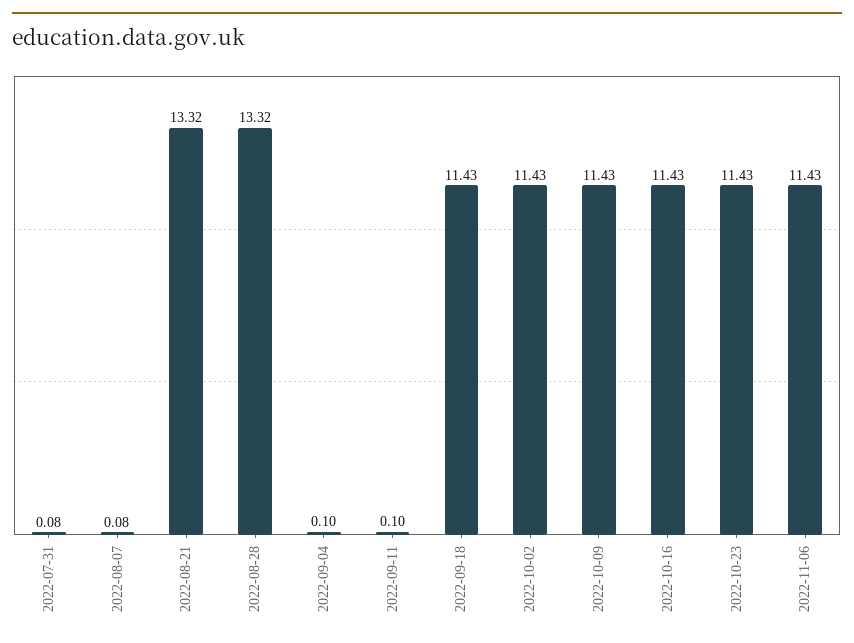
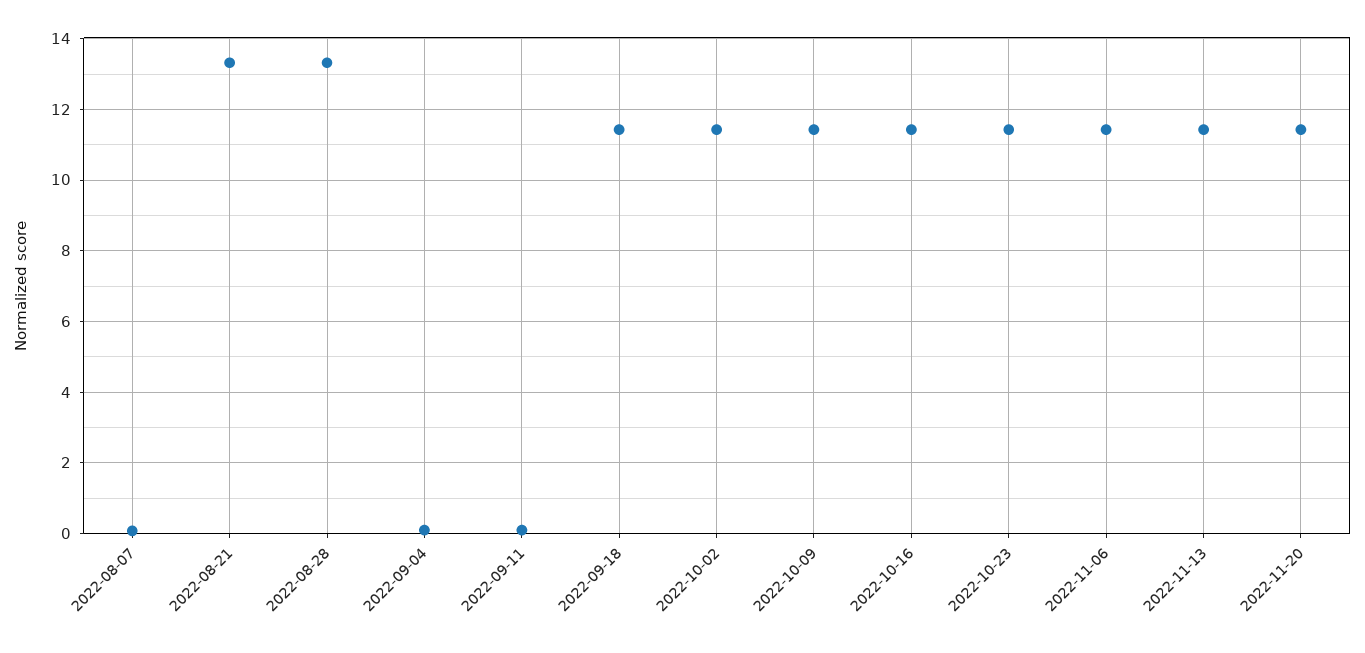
2022-07-31: 0.08 -> none
2022-11-13: none -> 11.4
2022-11-20: none -> 11.4

